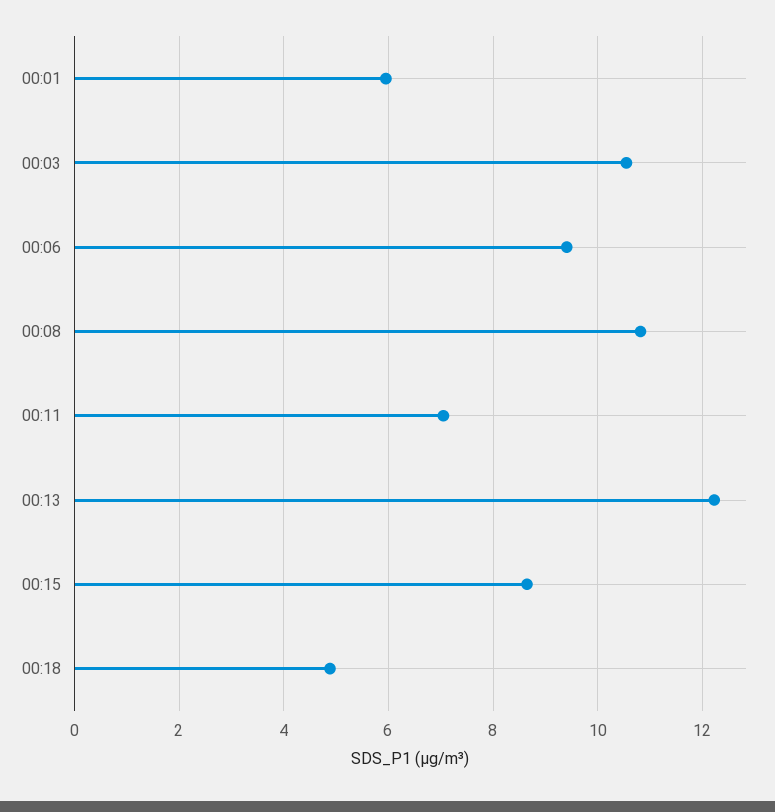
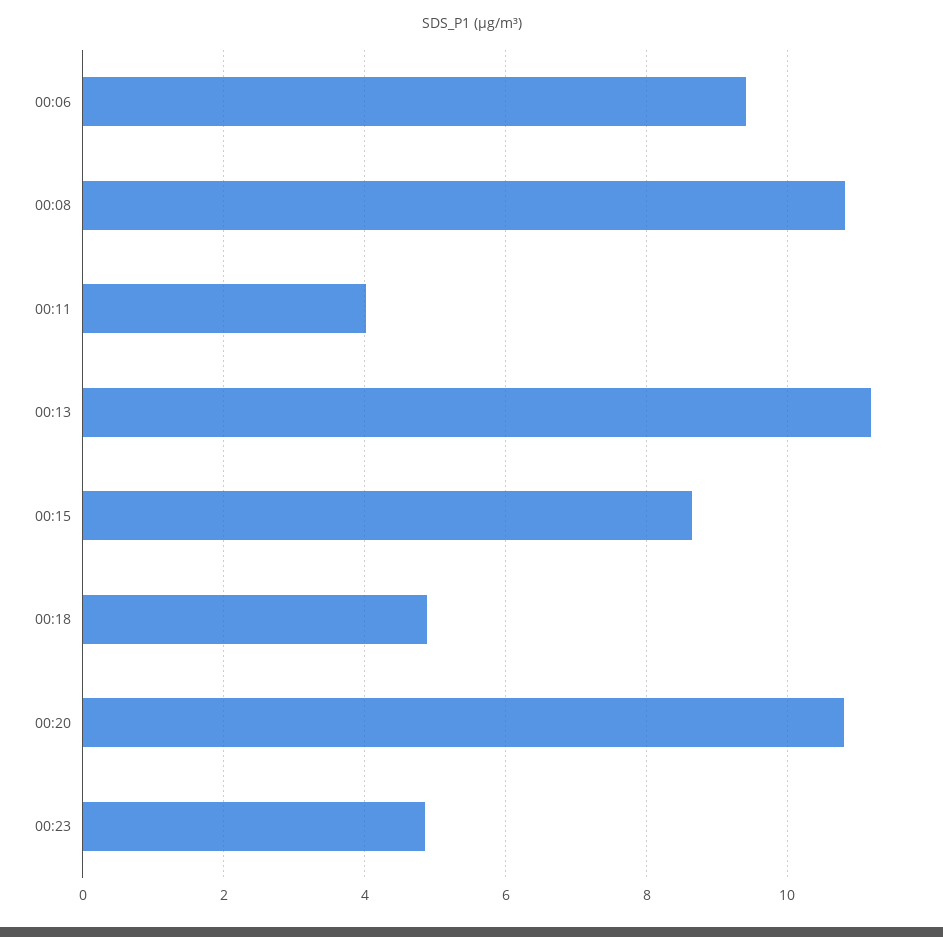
00:01: 6 -> none
00:03: 10.6 -> none
00:11: 7 -> 4
00:13: 12.2 -> 11.2
00:20: none -> 10.8
00:23: none -> 4.8

